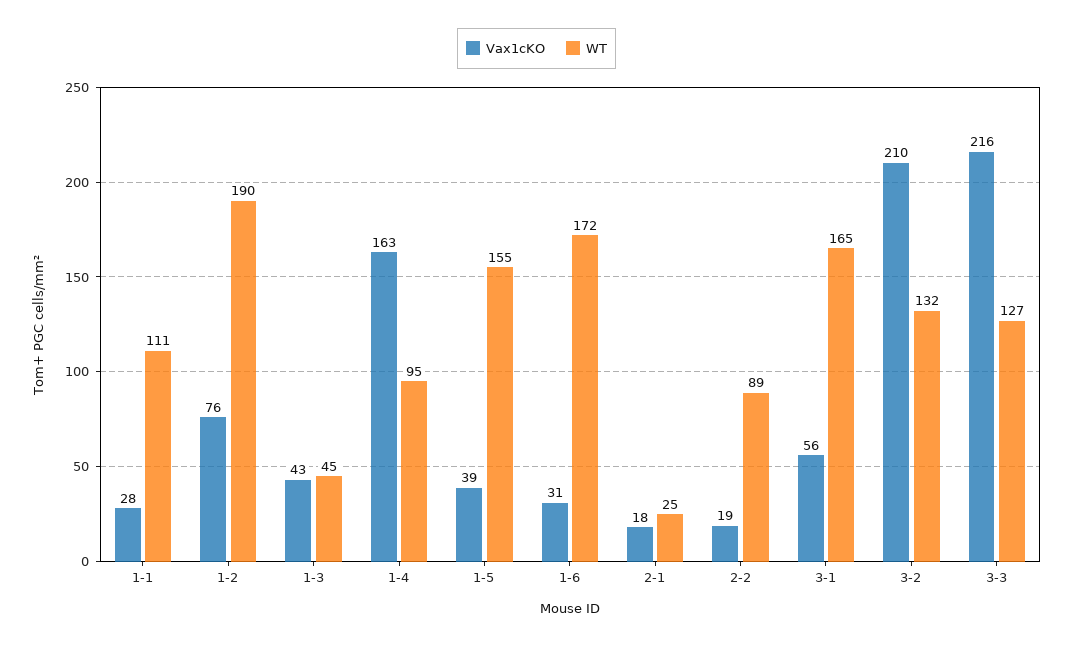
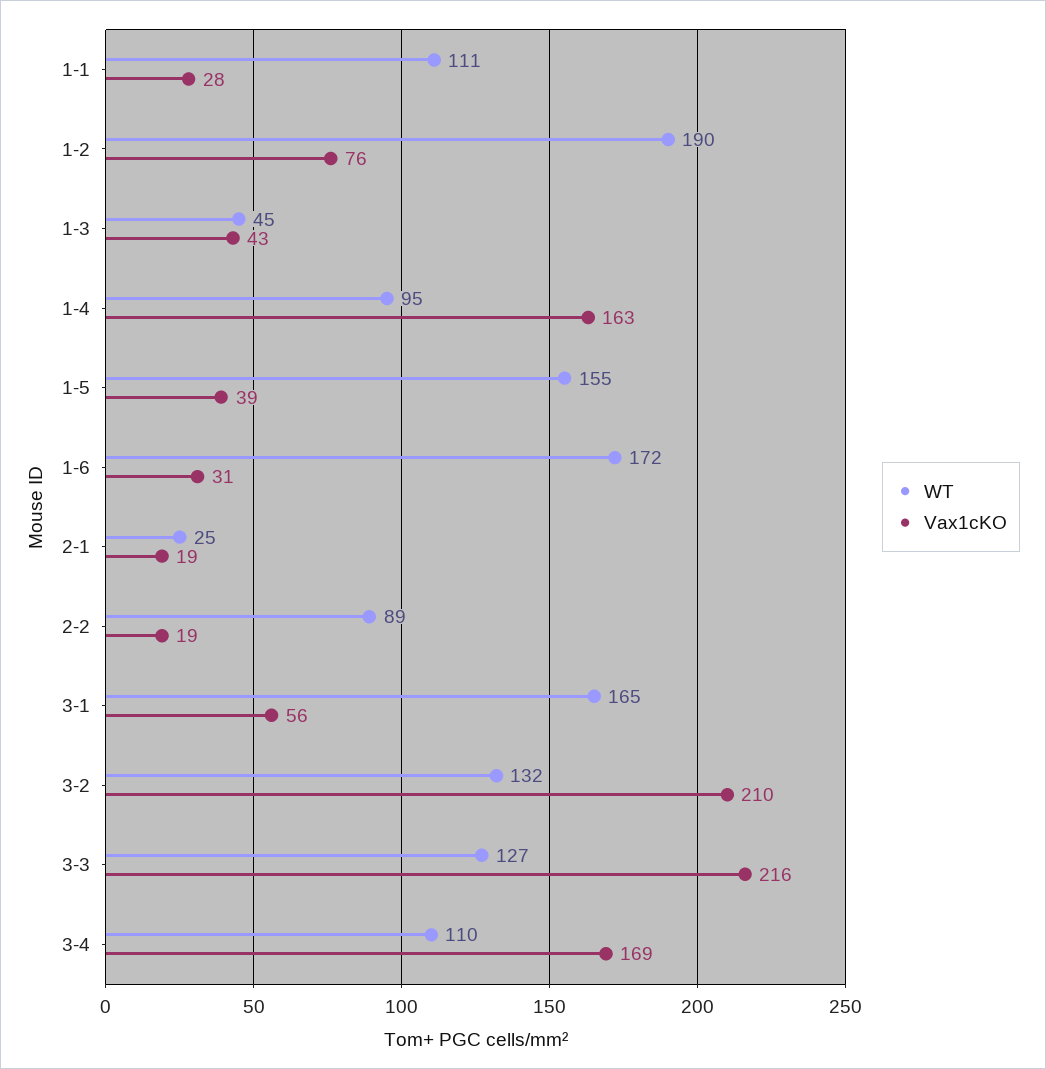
Vax1cKO, 2-1: 18 -> 19
WT, 3-4: none -> 110
Vax1cKO, 3-4: none -> 169

